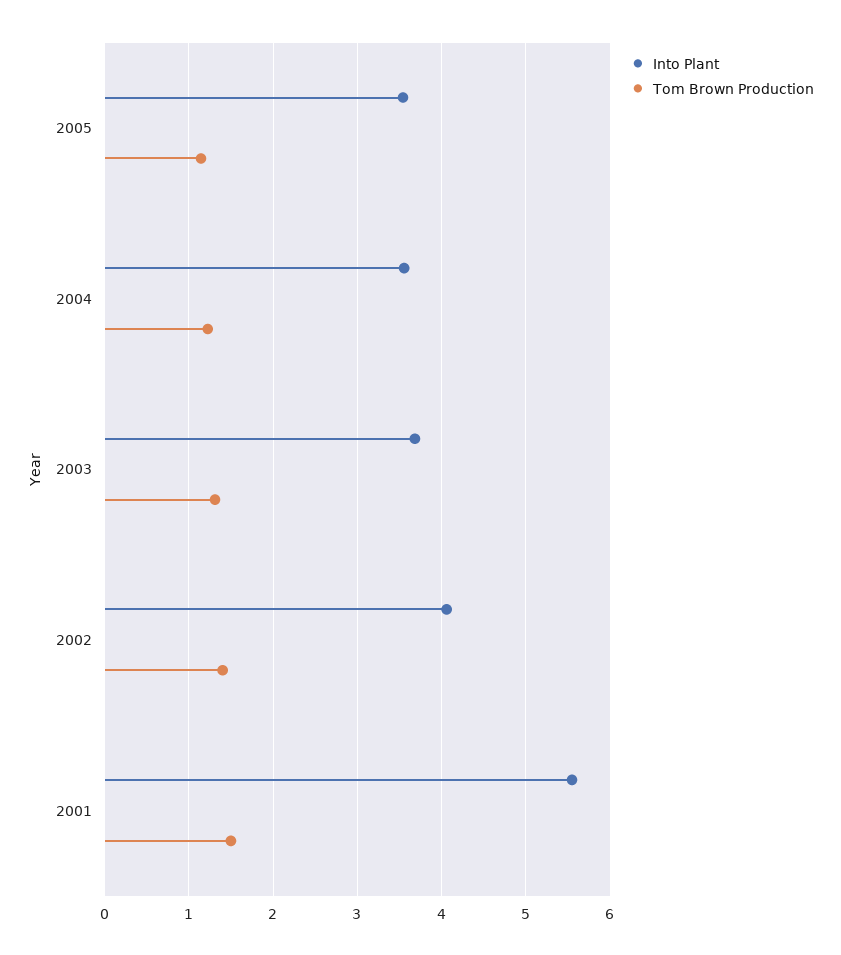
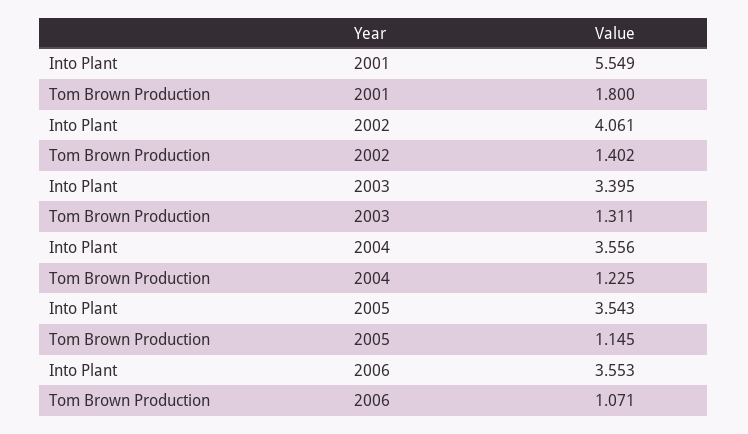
Into Plant, 2003: 3.7 -> 3.395
Tom Brown Production, 2001: 1.5 -> 1.8
Into Plant, 2006: none -> 3.553
Tom Brown Production, 2006: none -> 1.071

